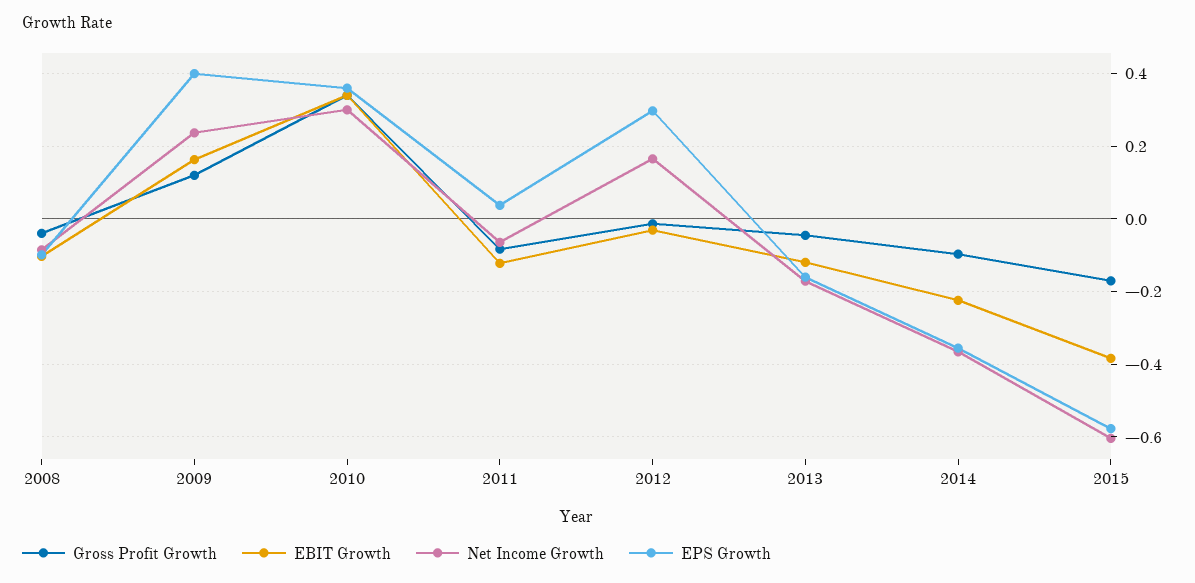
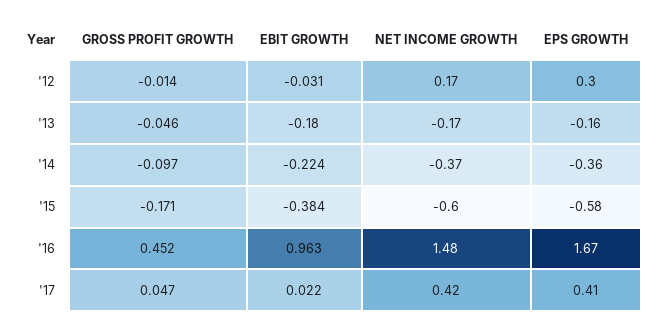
Gross Profit Growth, 2008: -0.04 -> none
EBIT Growth, 2008: -0.1 -> none
Net Income Growth, 2008: -0.08 -> none
EPS Growth, 2008: -0.1 -> none
Gross Profit Growth, 2009: 0.12 -> none
EBIT Growth, 2009: 0.16 -> none
Net Income Growth, 2009: 0.24 -> none
EPS Growth, 2009: 0.4 -> none
Gross Profit Growth, 2010: 0.34 -> none
EBIT Growth, 2010: 0.34 -> none
Net Income Growth, 2010: 0.3 -> none
EPS Growth, 2010: 0.36 -> none
Gross Profit Growth, 2011: -0.08 -> none
EBIT Growth, 2011: -0.12 -> none
Net Income Growth, 2011: -0.06 -> none
EPS Growth, 2011: 0.04 -> none
EBIT Growth, 2013: -0.12 -> -0.18
Gross Profit Growth, '16: none -> 0.452
EBIT Growth, '16: none -> 0.963
Net Income Growth, '16: none -> 1.48
EPS Growth, '16: none -> 1.67
Gross Profit Growth, '17: none -> 0.047
EBIT Growth, '17: none -> 0.022
Net Income Growth, '17: none -> 0.42
EPS Growth, '17: none -> 0.41

